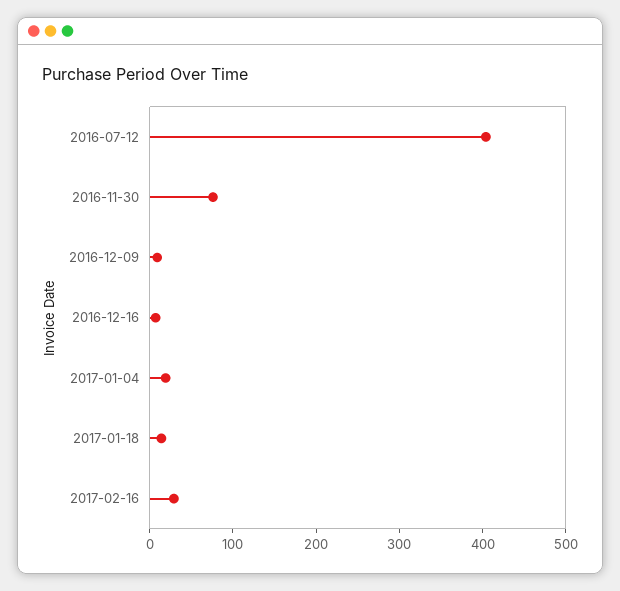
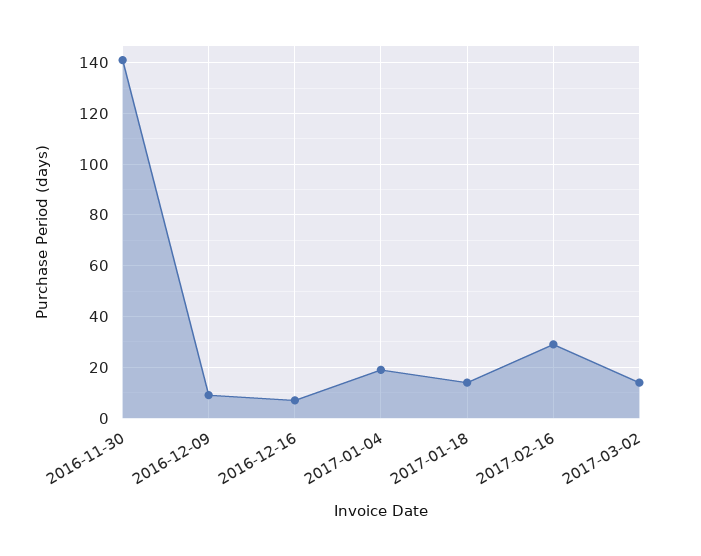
2016-07-12: 400 -> none
2016-11-30: 80 -> 140
2017-03-02: none -> 15

